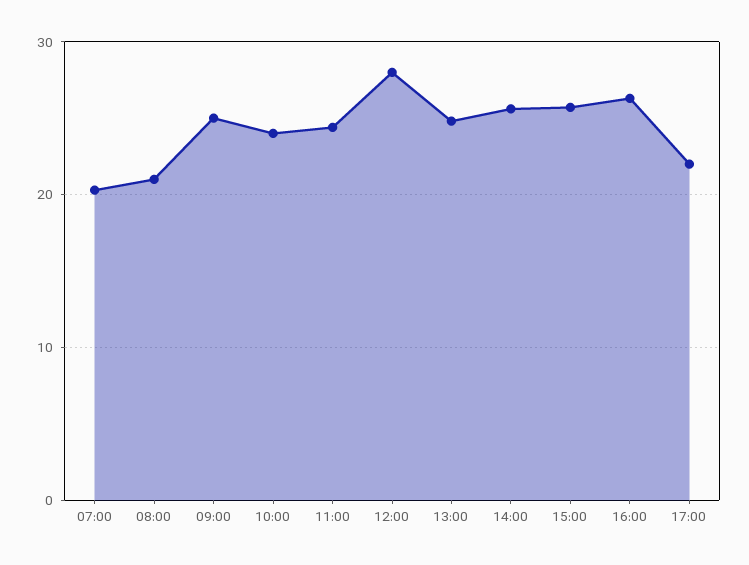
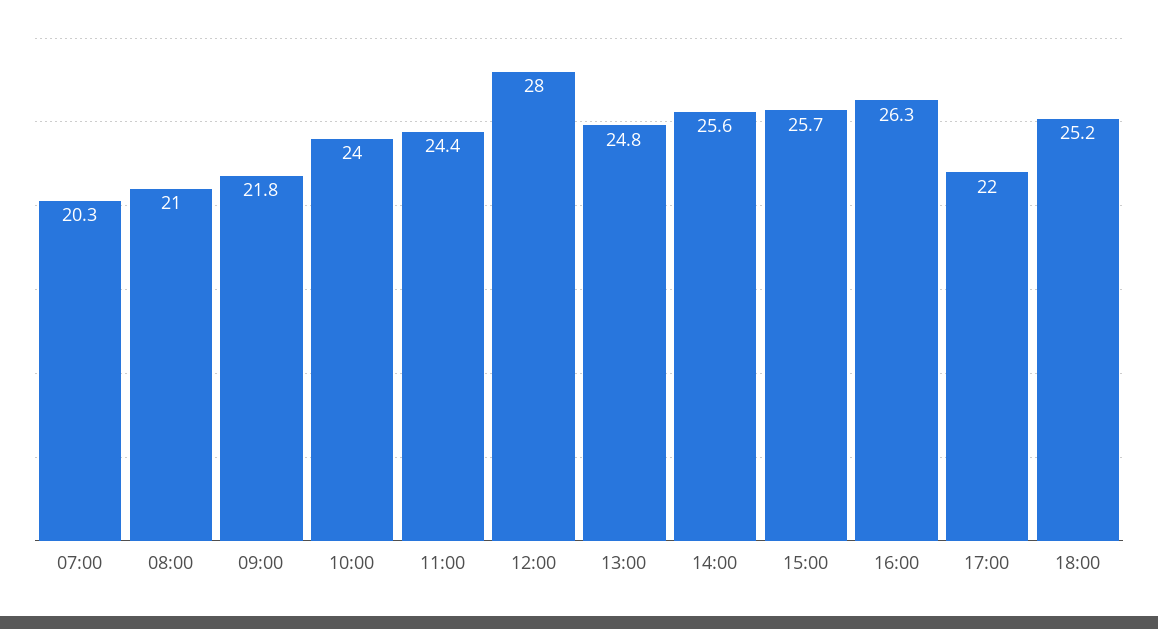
09:00: 25 -> 21.8
18:00: none -> 25.2

